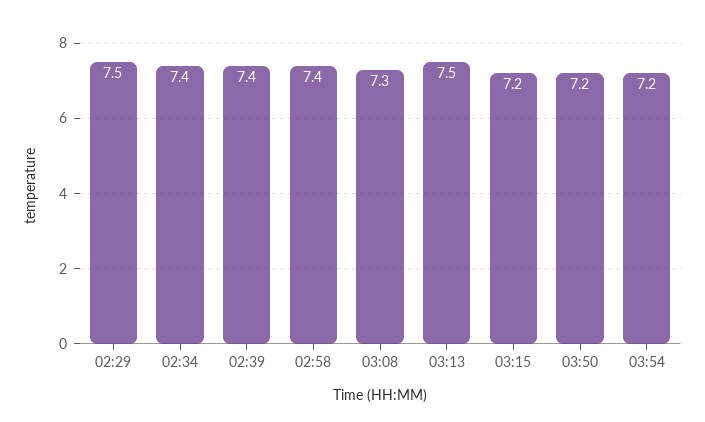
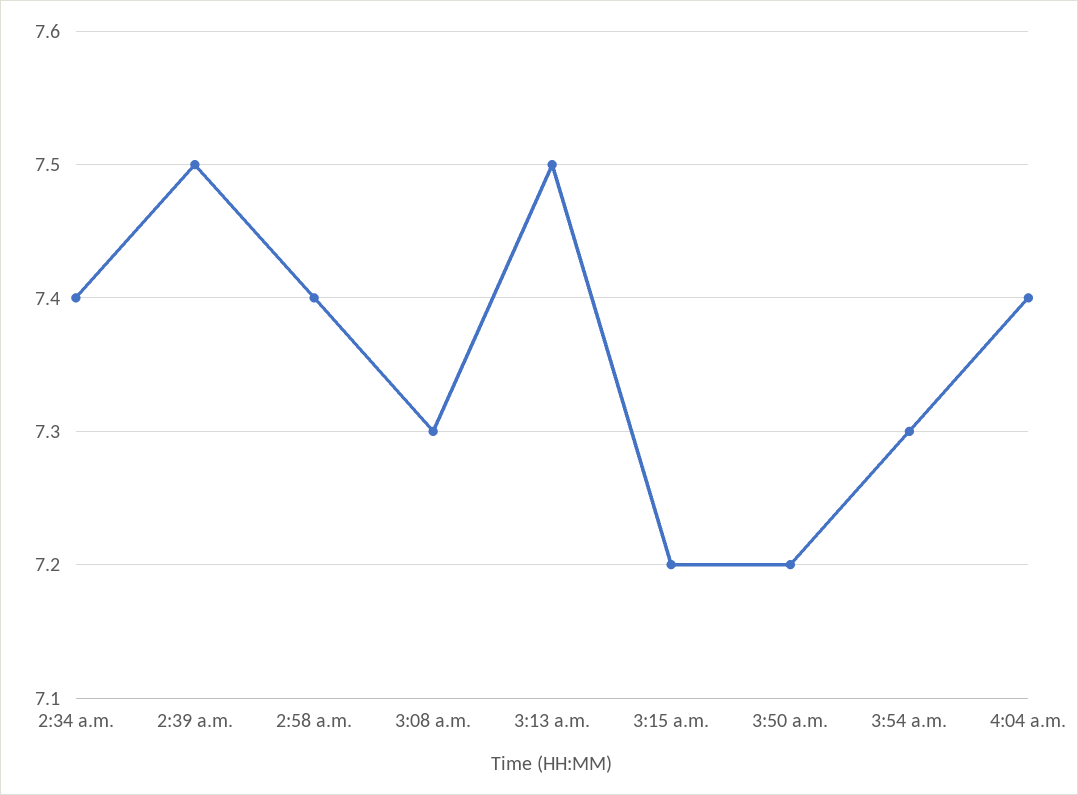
02:29: 7.5 -> none
02:39: 7.4 -> 7.5
03:54: 7.2 -> 7.3
4:04 a.m.: none -> 7.4

